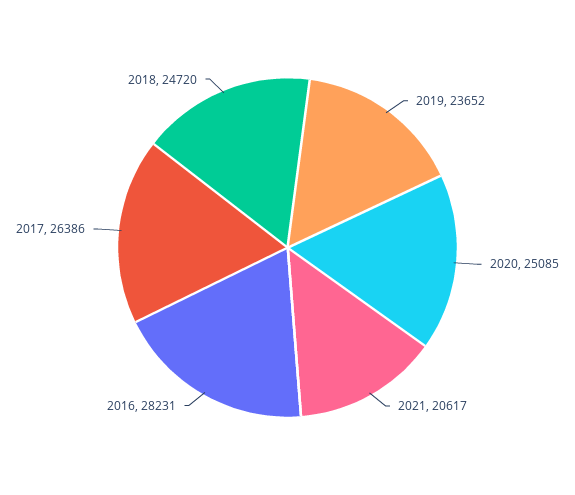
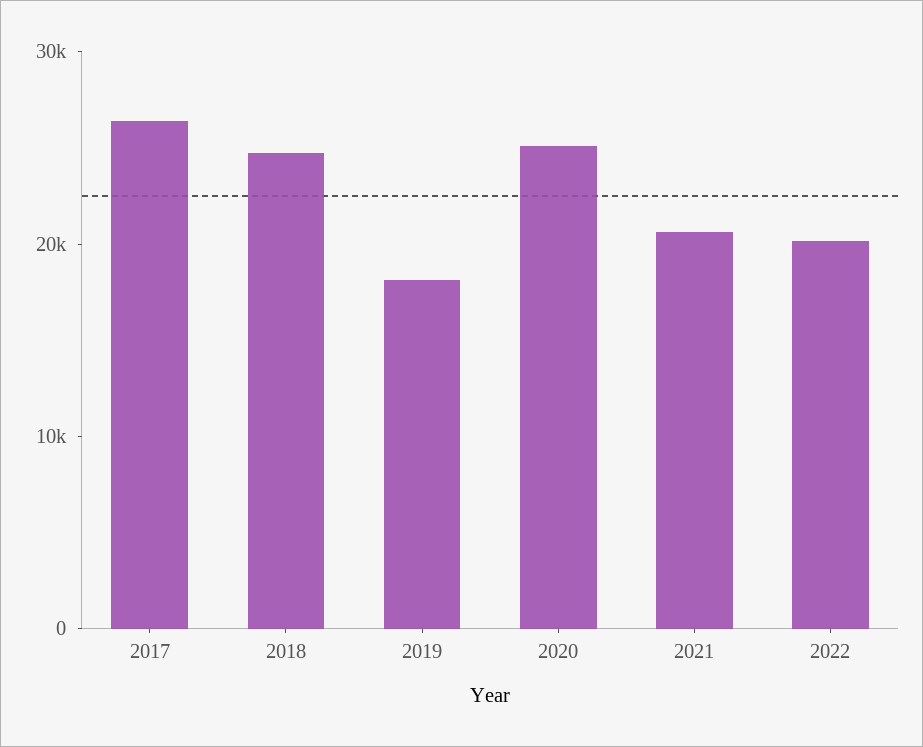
2019: 23652 -> 18000
2016: 28231 -> none
2022: none -> 20000

